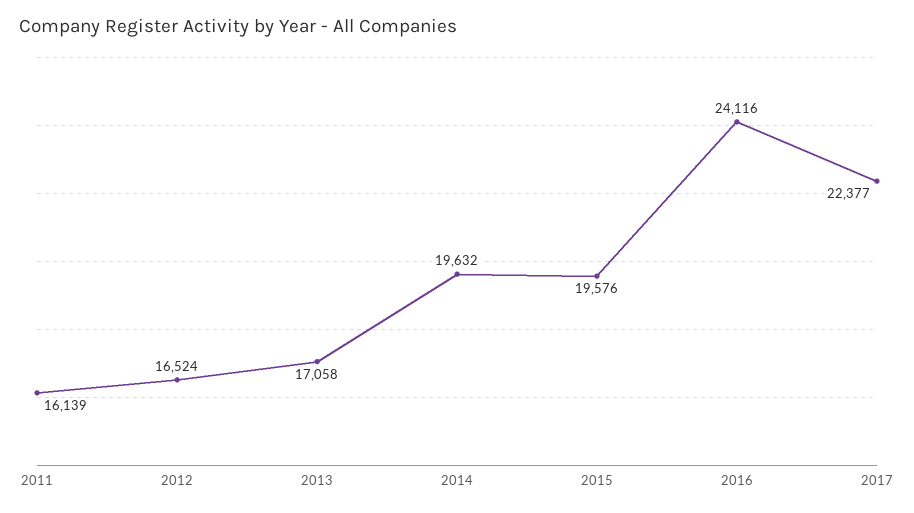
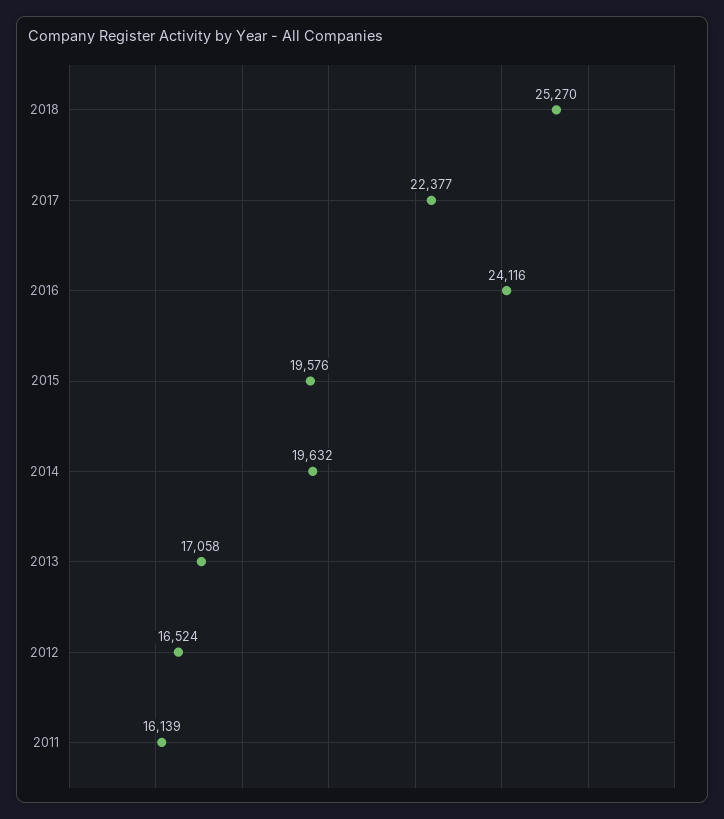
2018: none -> 25270

